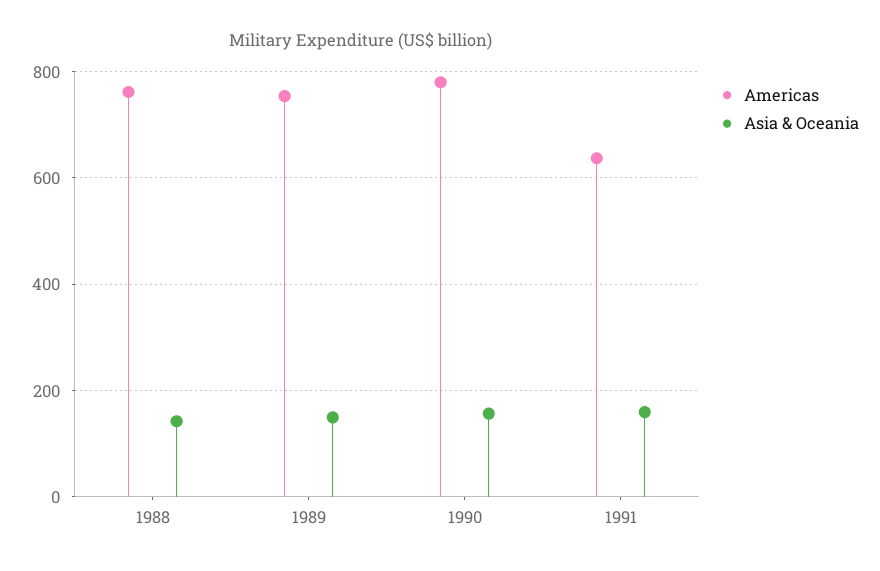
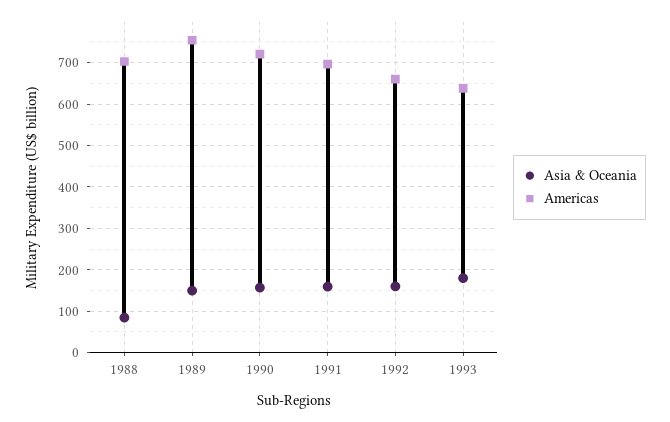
Americas, 1988: 760 -> 700
Asia & Oceania, 1988: 140 -> 80
Americas, 1990: 780 -> 720
Americas, 1991: 640 -> 700
Asia & Oceania, 1992: none -> 160
Americas, 1992: none -> 660
Asia & Oceania, 1993: none -> 180
Americas, 1993: none -> 640

